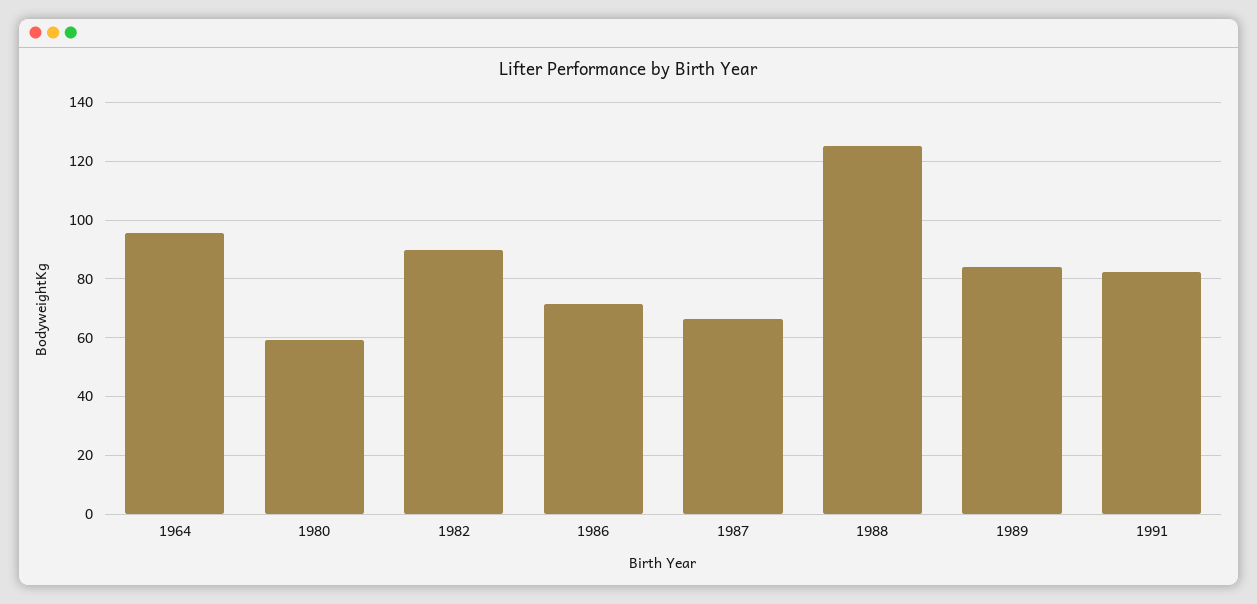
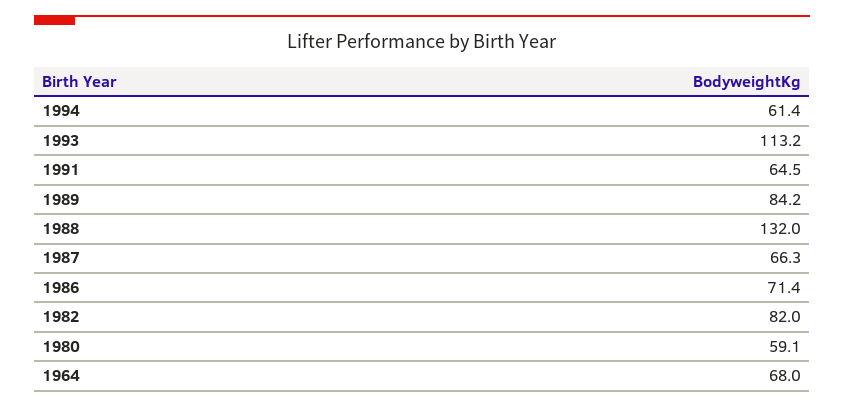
1964: 95 -> 68
1982: 90 -> 82
1988: 125 -> 132
1991: 82.5 -> 64.5
1994: none -> 61.4
1993: none -> 113.2

